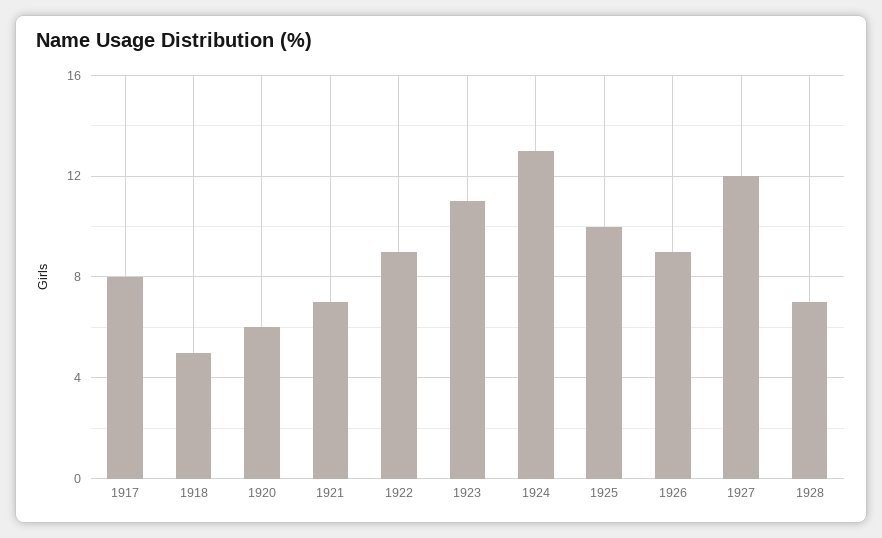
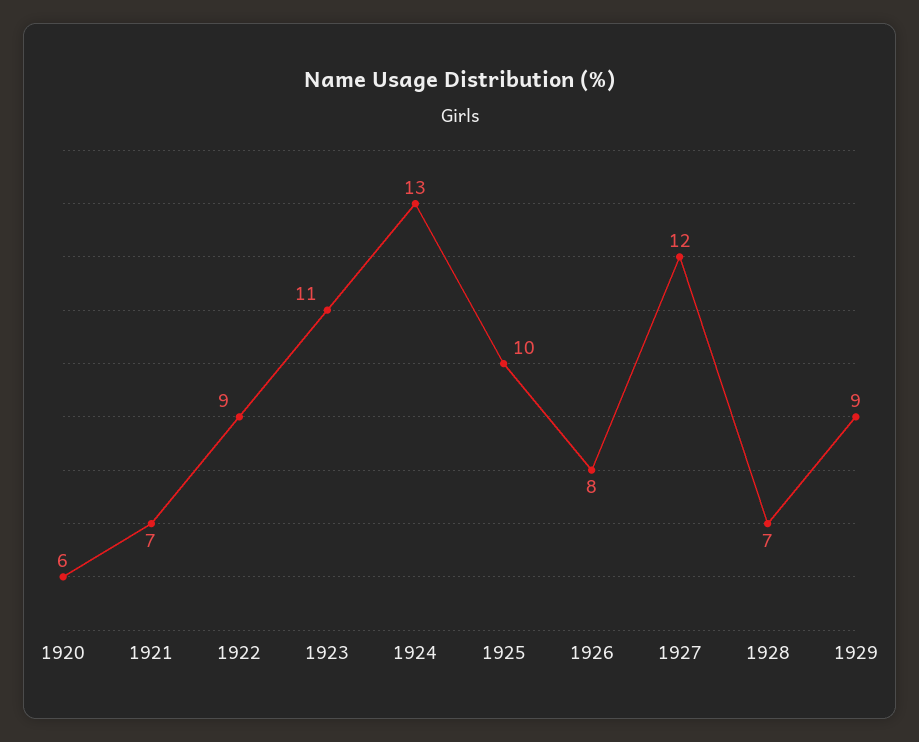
1917: 8 -> none
1918: 5 -> none
1926: 9 -> 8
1929: none -> 9

